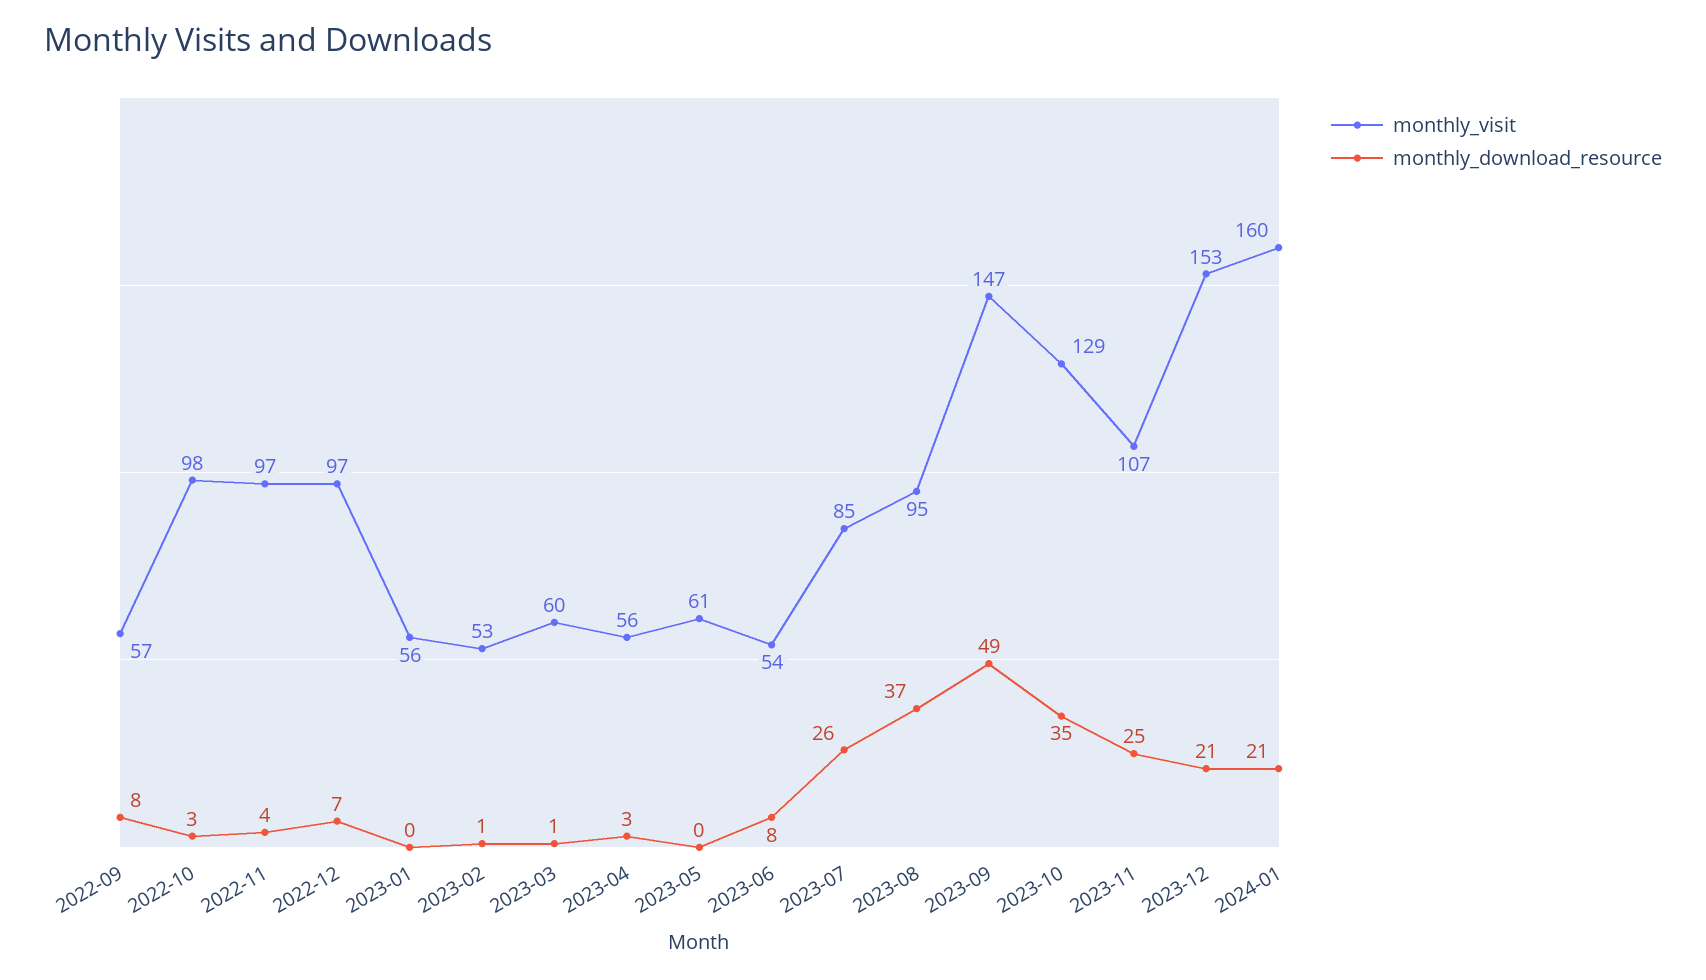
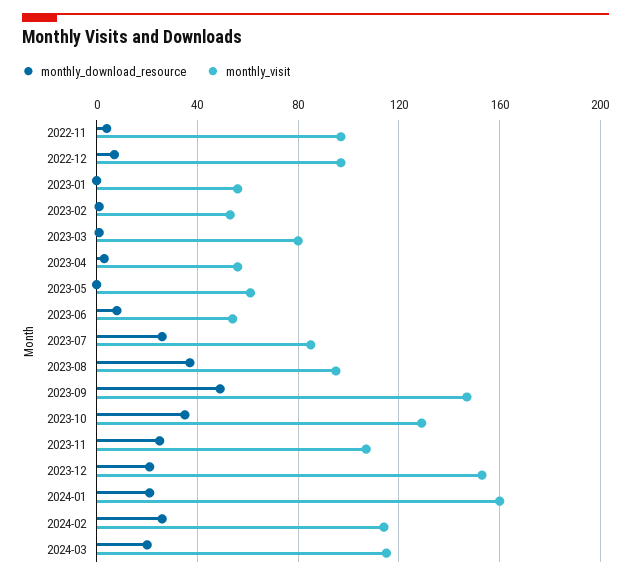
monthly_visit, 2022-09: 57 -> none
monthly_download_resource, 2022-09: 8 -> none
monthly_visit, 2022-10: 98 -> none
monthly_download_resource, 2022-10: 3 -> none
monthly_visit, 2023-03: 60 -> 80
monthly_download_resource, 2024-02: none -> 25
monthly_visit, 2024-02: none -> 115
monthly_download_resource, 2024-03: none -> 20
monthly_visit, 2024-03: none -> 115

